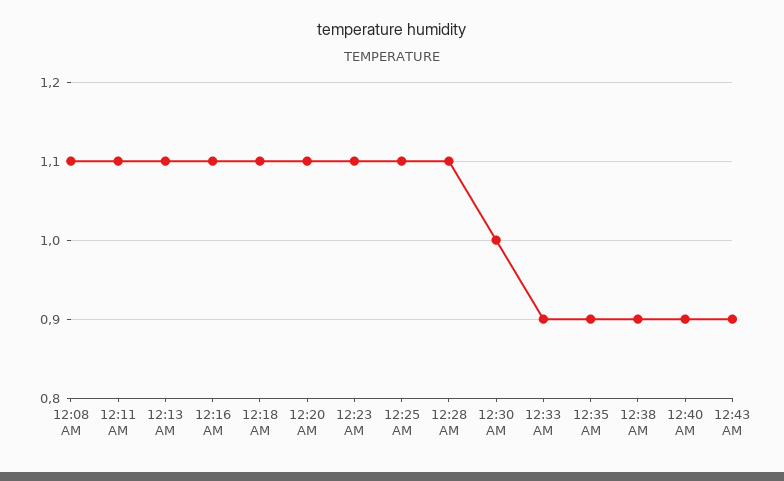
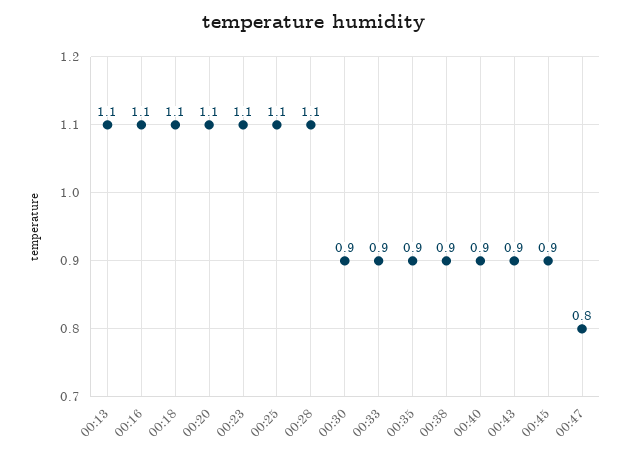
12:08 AM: 1.1 -> none
12:11 AM: 1.1 -> none
12:30 AM: 1 -> 0.9
00:45: none -> 0.9
00:47: none -> 0.8

